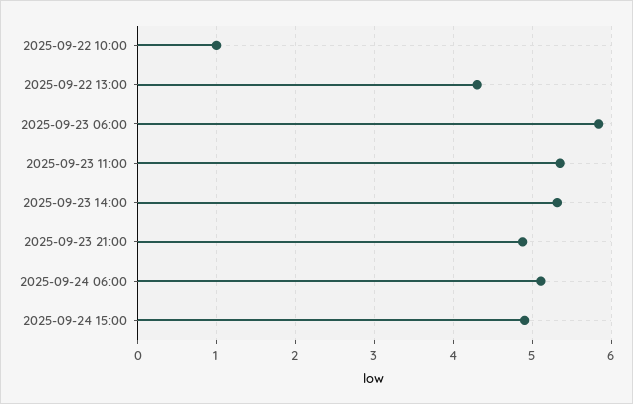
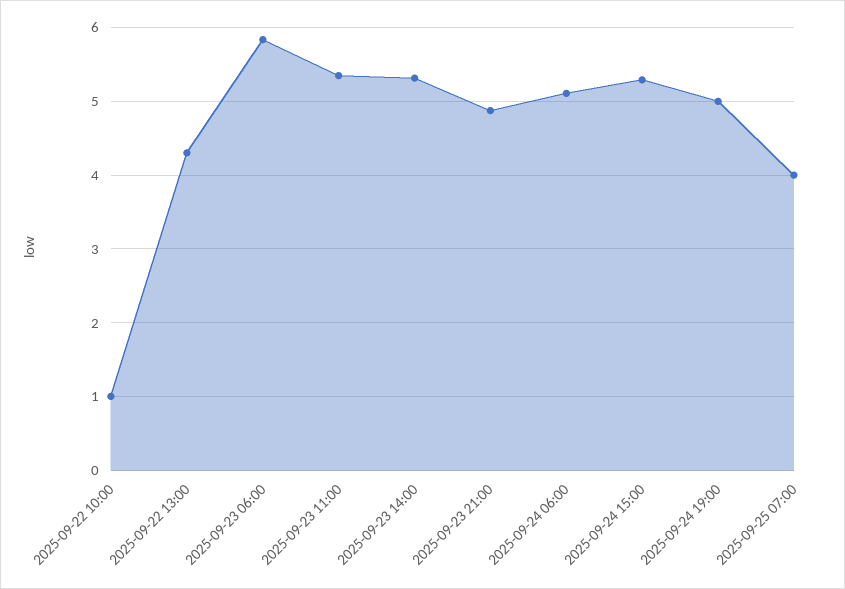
2025-09-24 15:00: 4.9 -> 5.3
2025-09-24 19:00: none -> 5
2025-09-25 07:00: none -> 4

